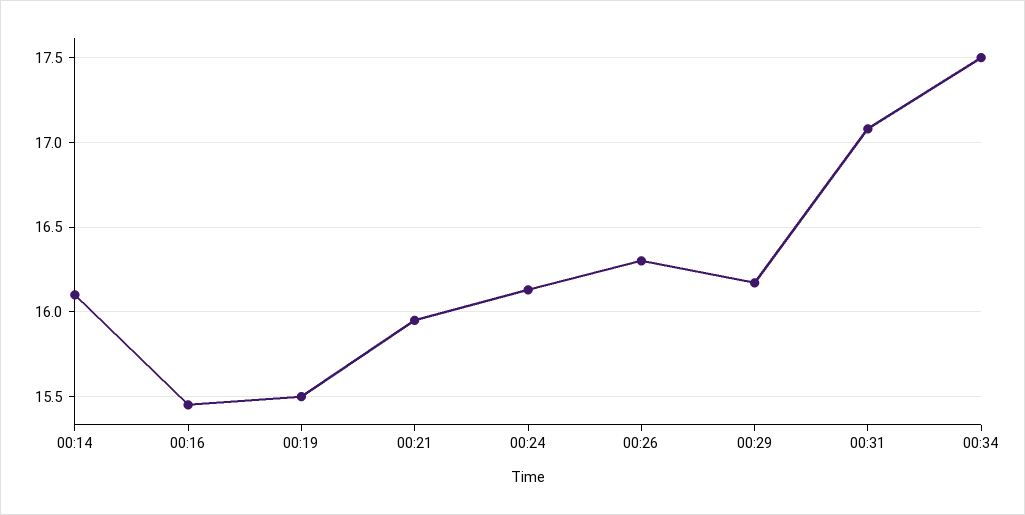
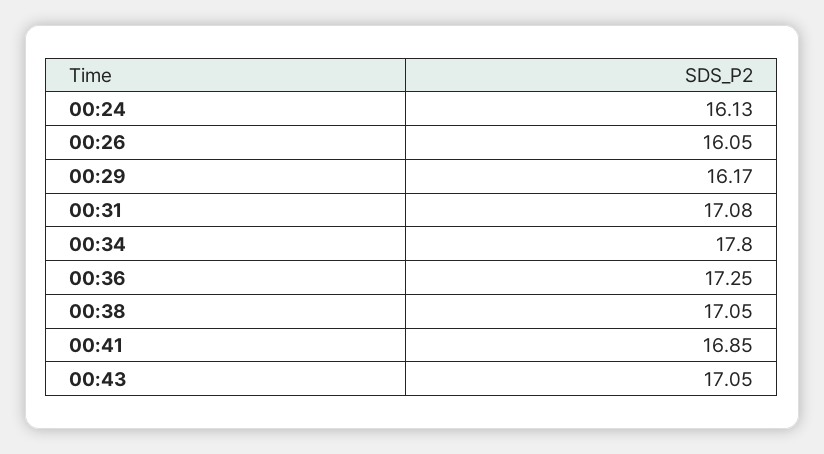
00:14: 16.1 -> none
00:16: 15.45 -> none
00:19: 15.5 -> none
00:21: 15.95 -> none
00:26: 16.3 -> 16.05
00:34: 17.5 -> 17.8
00:36: none -> 17.25
00:38: none -> 17.05
00:41: none -> 16.85
00:43: none -> 17.05

